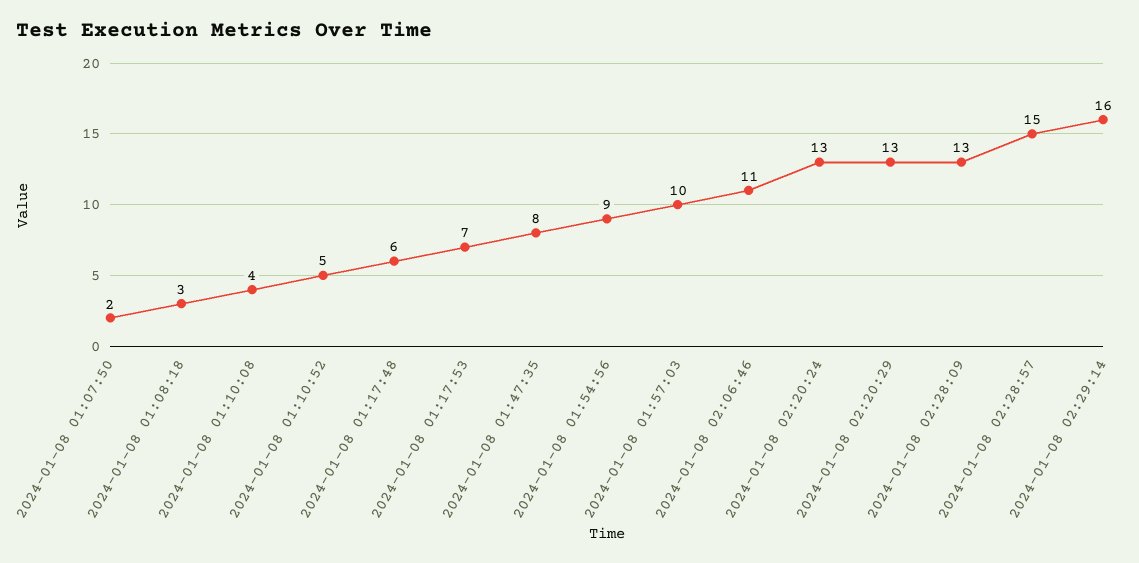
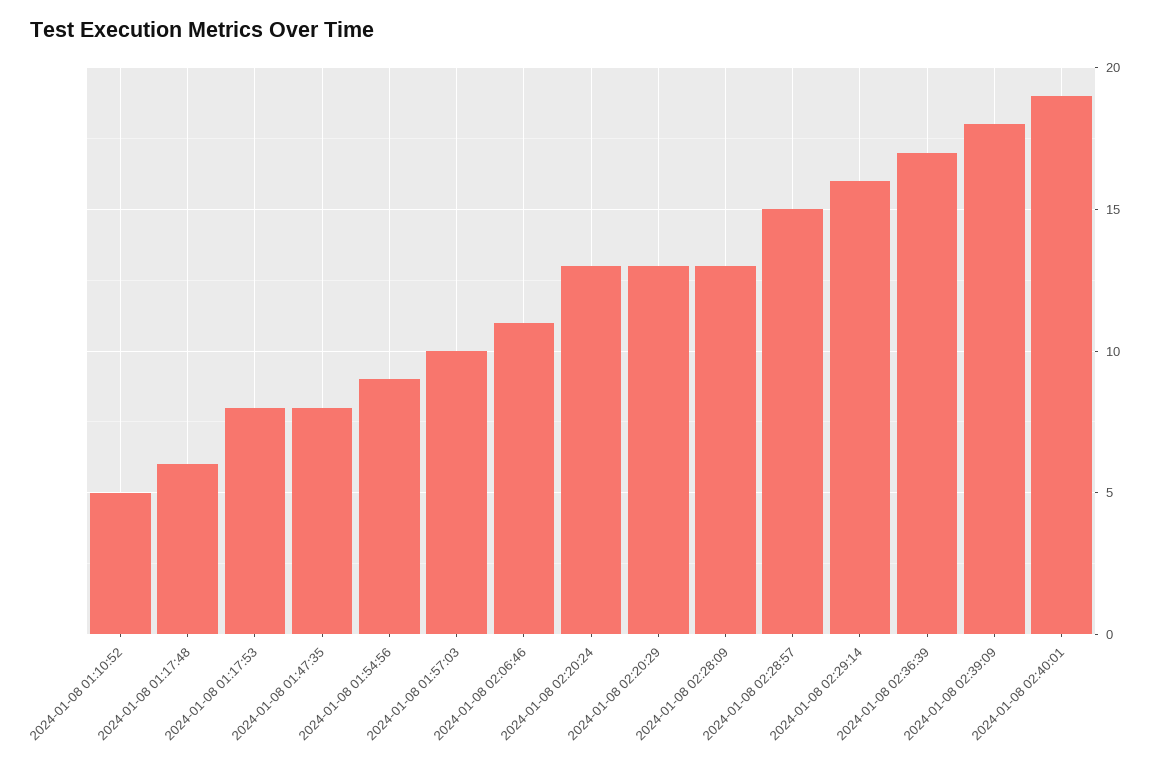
2024-01-08 01:07:50: 2 -> none
2024-01-08 01:08:18: 3 -> none
2024-01-08 01:10:08: 4 -> none
2024-01-08 01:17:53: 7 -> 8
2024-01-08 02:36:39: none -> 17
2024-01-08 02:39:09: none -> 18
2024-01-08 02:40:01: none -> 19

